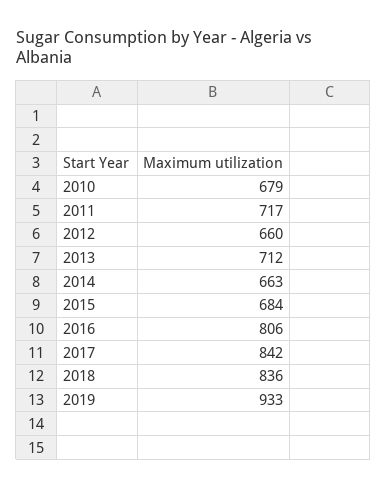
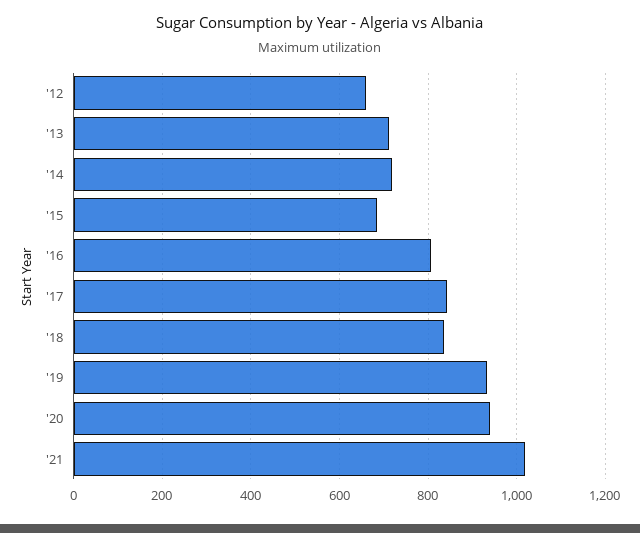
2010: 679 -> none
2011: 717 -> none
2014: 663 -> 720
'20: none -> 940
'21: none -> 1020

